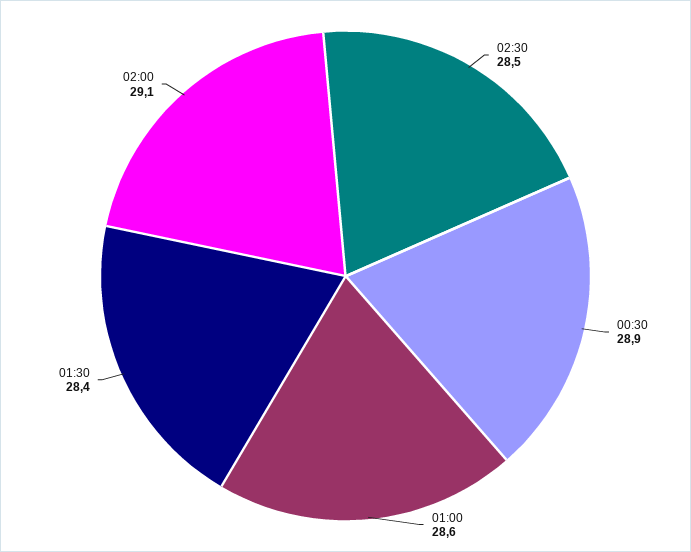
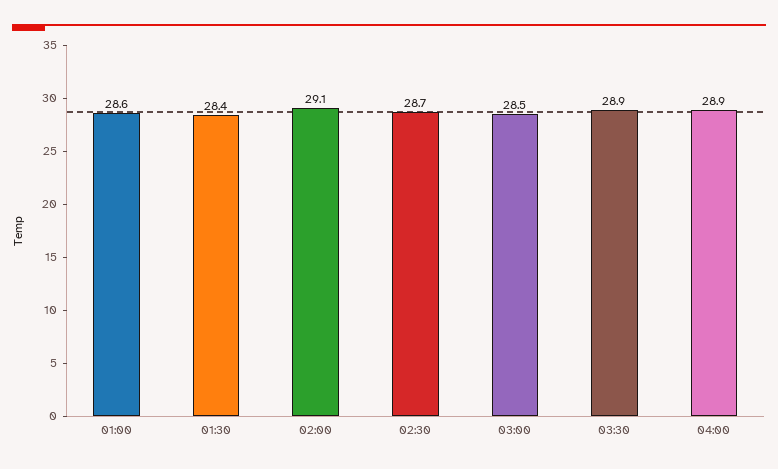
02:30: 28.5 -> 28.7
00:30: 28.9 -> none
03:00: none -> 28.5
03:30: none -> 28.9
04:00: none -> 28.9

